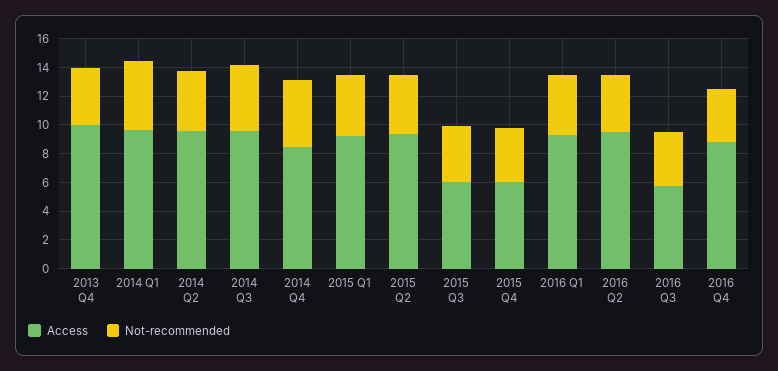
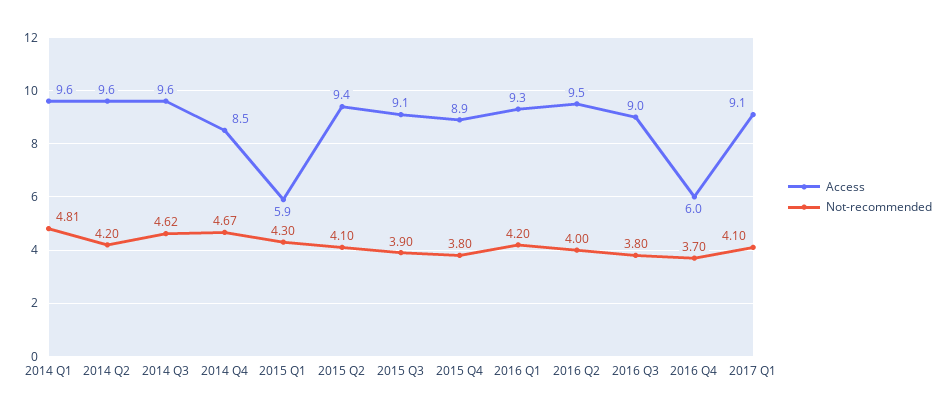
Access, 2013 Q4: 10 -> none
Not-recommended, 2013 Q4: 4 -> none
Access, 2015 Q1: 9 -> 5.9
Access, 2015 Q3: 6 -> 9.1
Access, 2015 Q4: 6 -> 8.9
Access, 2016 Q3: 6 -> 9
Access, 2016 Q4: 9 -> 6
Access, 2017 Q1: none -> 9.1
Not-recommended, 2017 Q1: none -> 4.1

